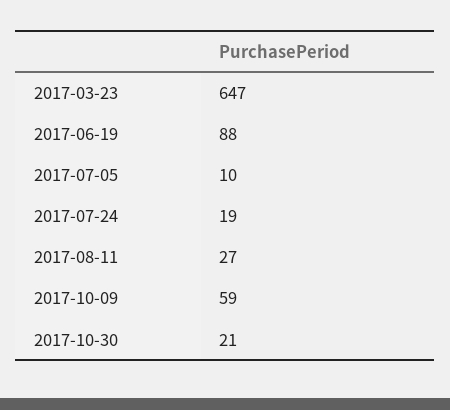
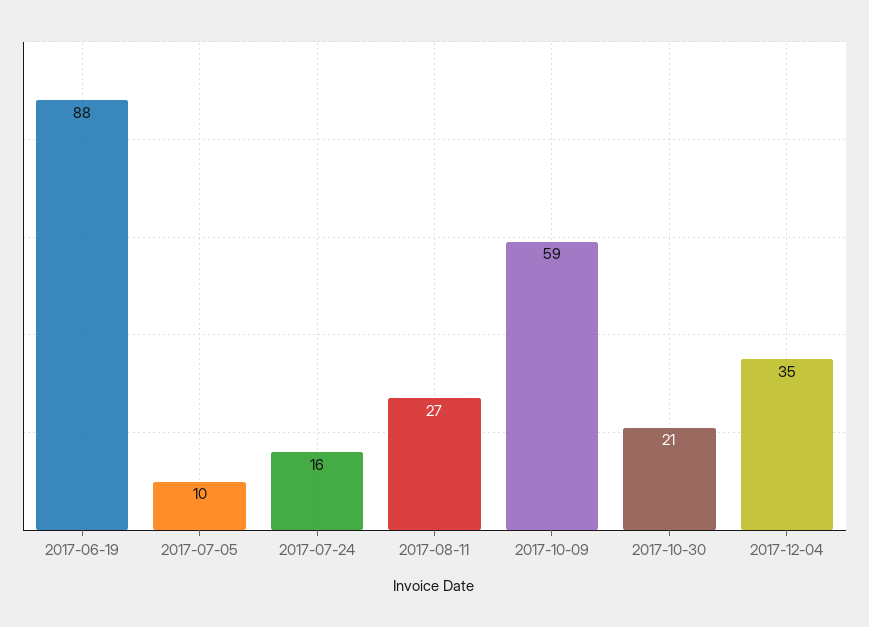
2017-03-23: 647 -> none
2017-07-24: 19 -> 16
2017-12-04: none -> 35

